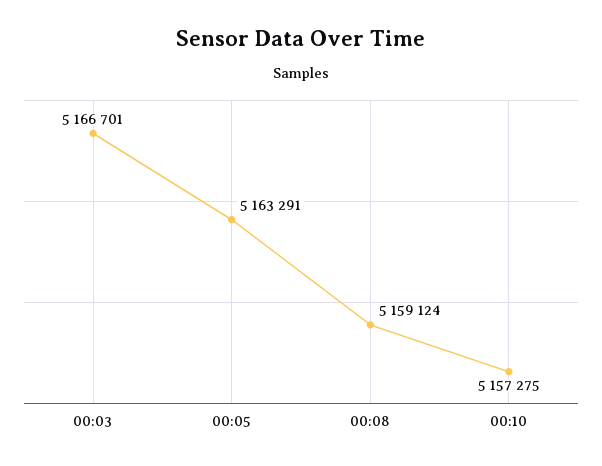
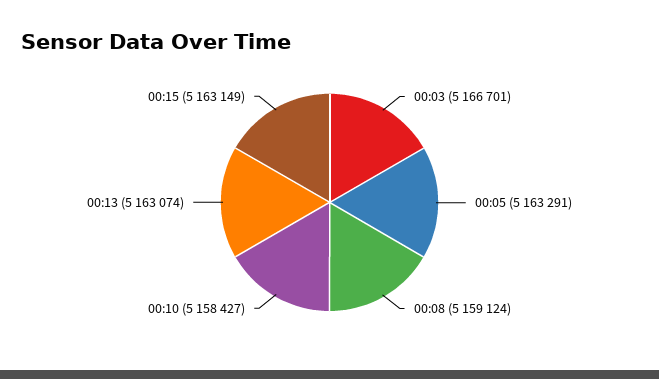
00:10: 5157275 -> 5158427
00:13: none -> 5163074
00:15: none -> 5163149

